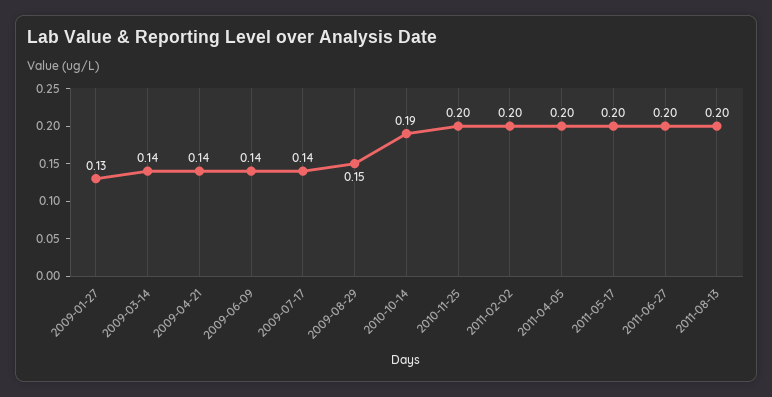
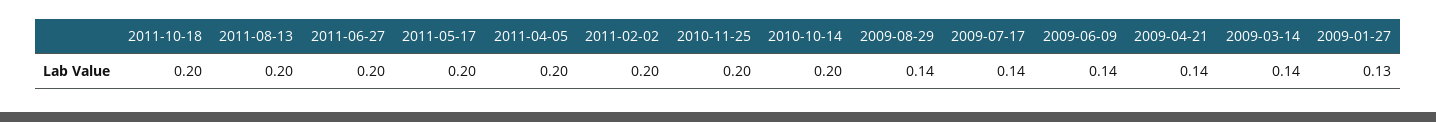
2009-08-29: 0.15 -> 0.14
2010-10-14: 0.19 -> 0.2
2011-10-18: none -> 0.2

